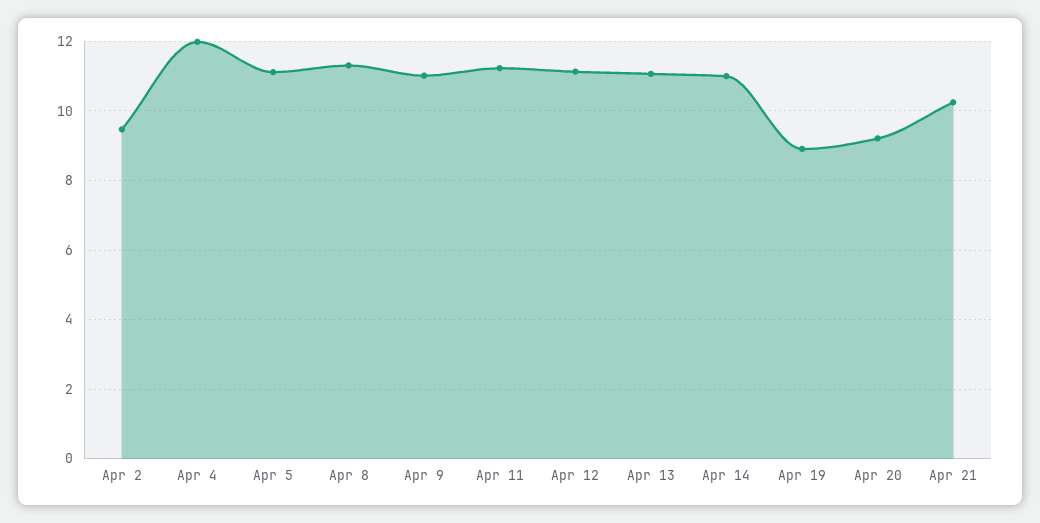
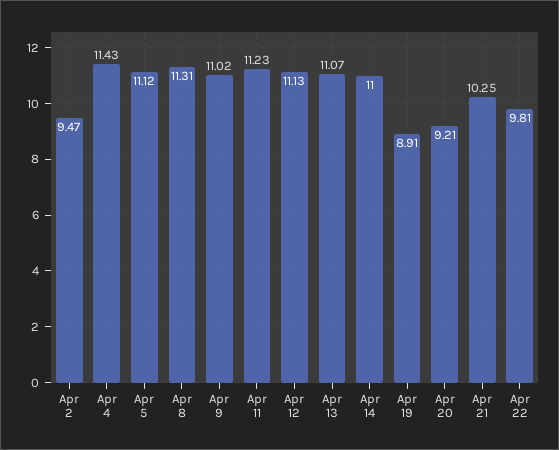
Apr 4: 12 -> 11.43
Apr 22: none -> 9.81

